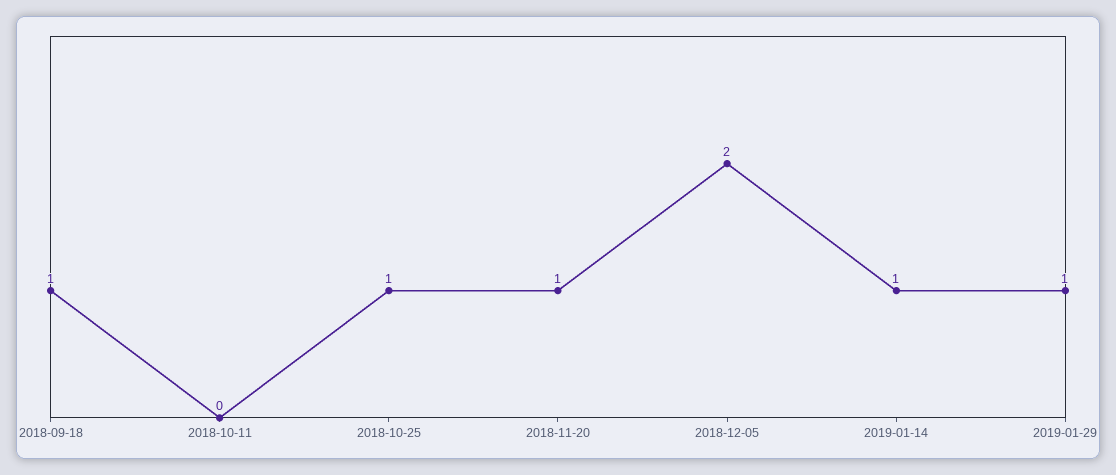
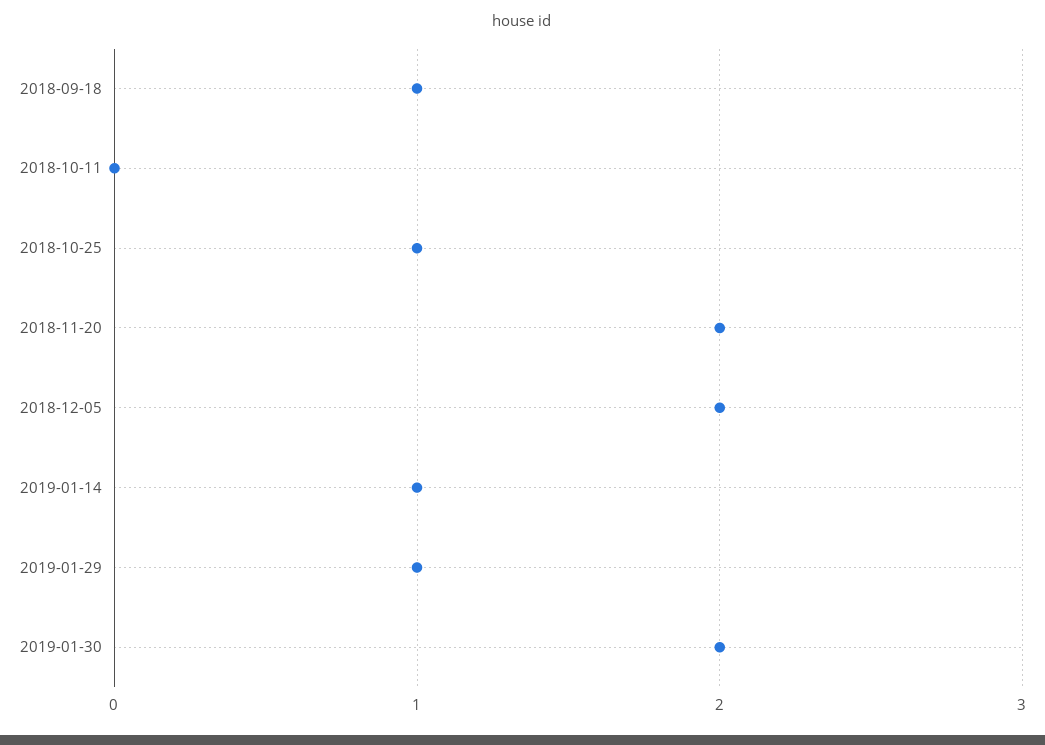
2018-11-20: 1 -> 2
2019-01-30: none -> 2

